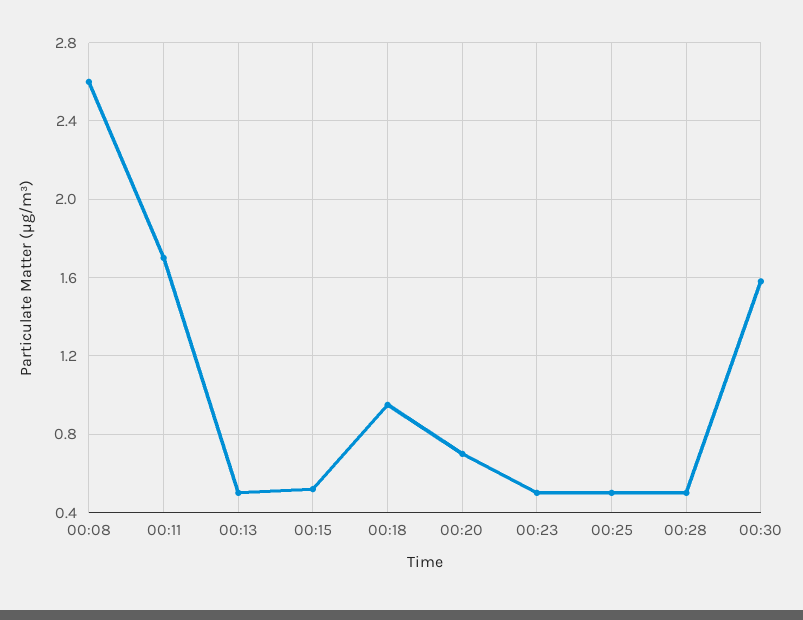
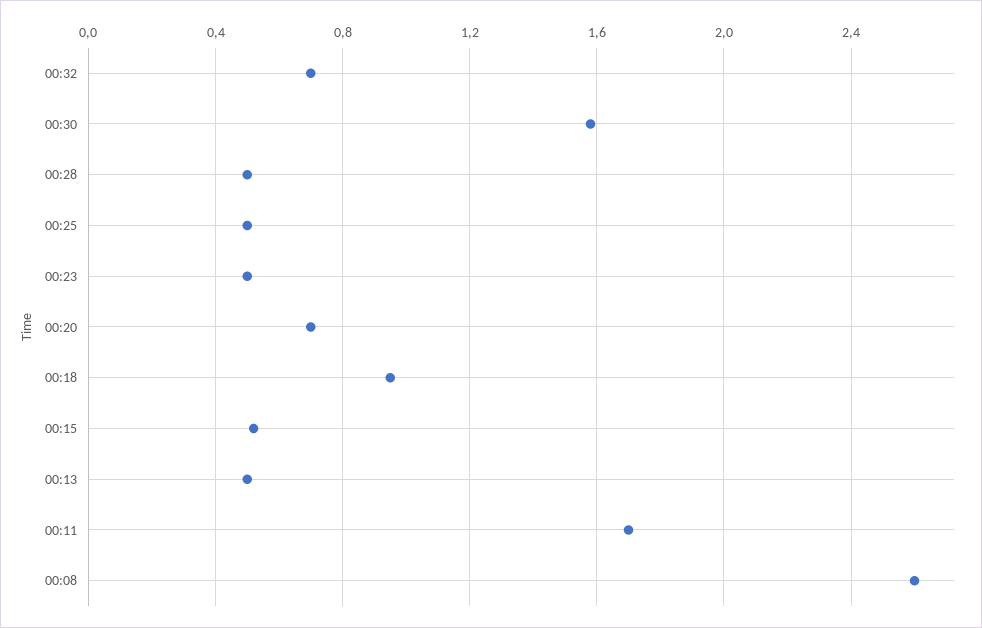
00:32: none -> 0.7

